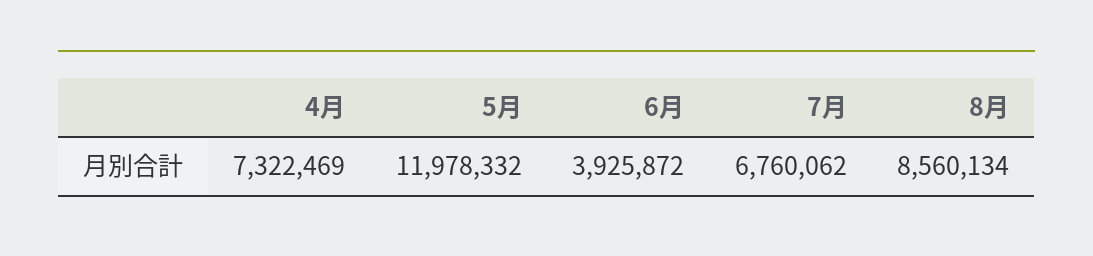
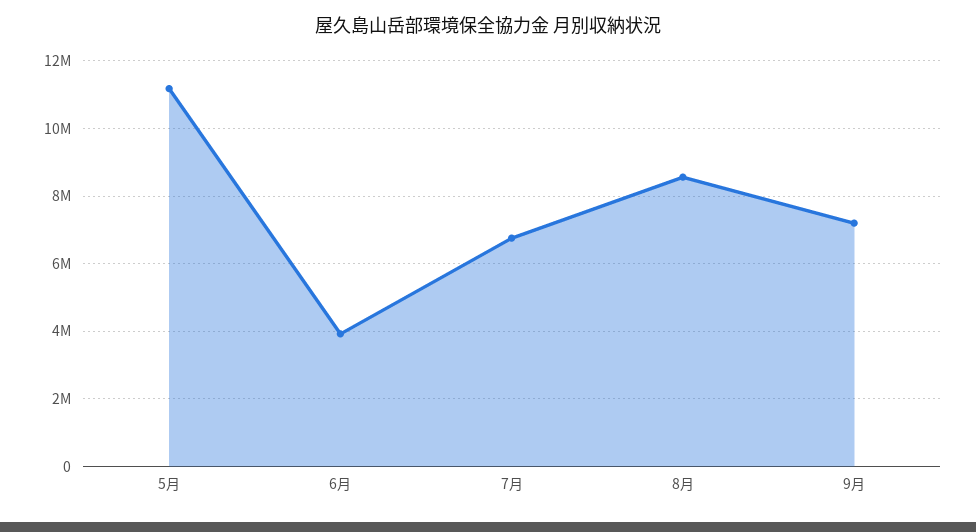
4月: 7322469 -> none
5月: 11978332 -> 11200000
9月: none -> 7200000

